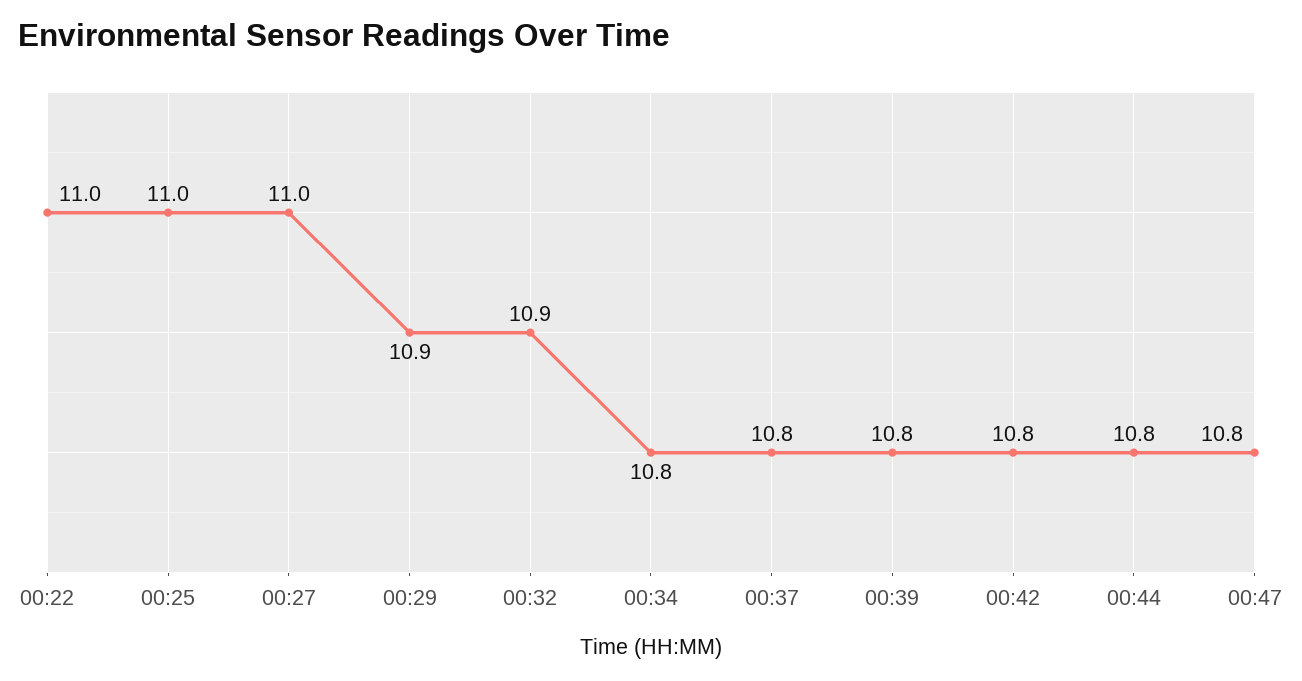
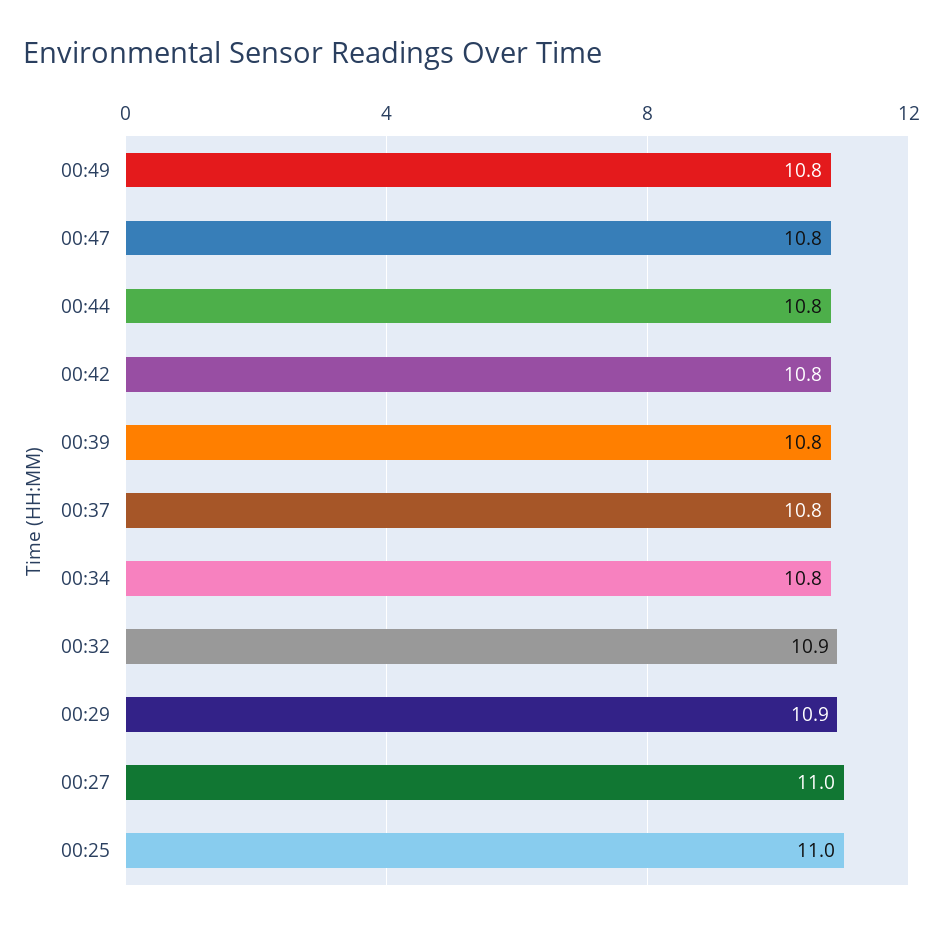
00:22: 11 -> none
00:49: none -> 10.8

